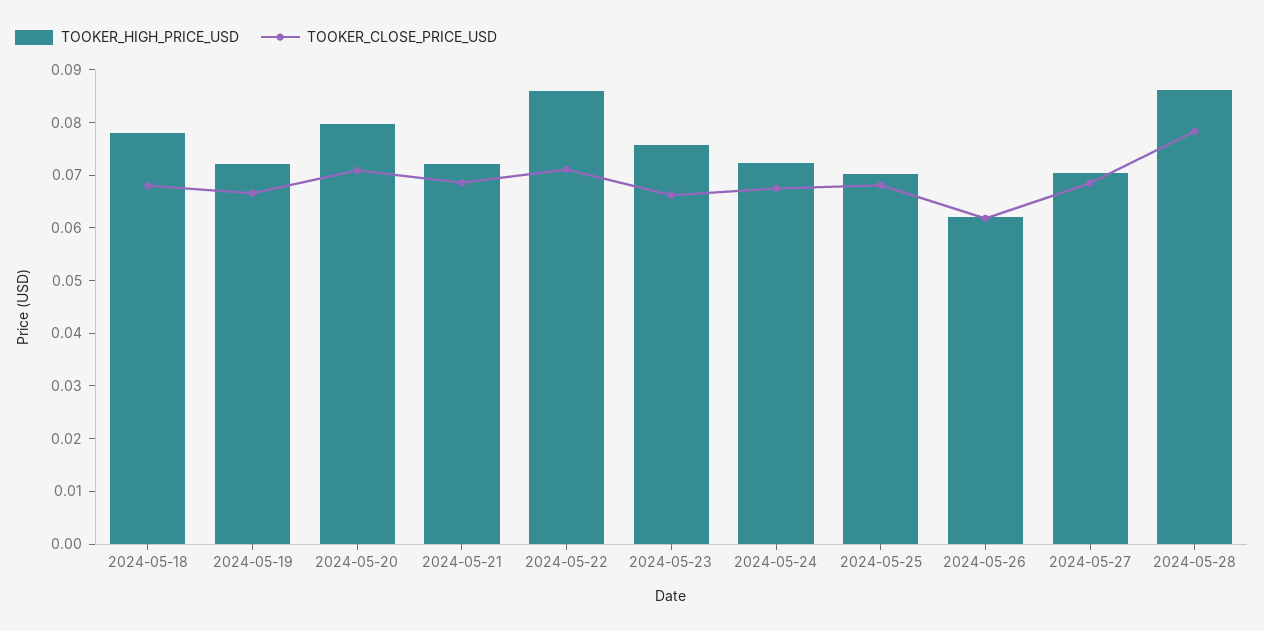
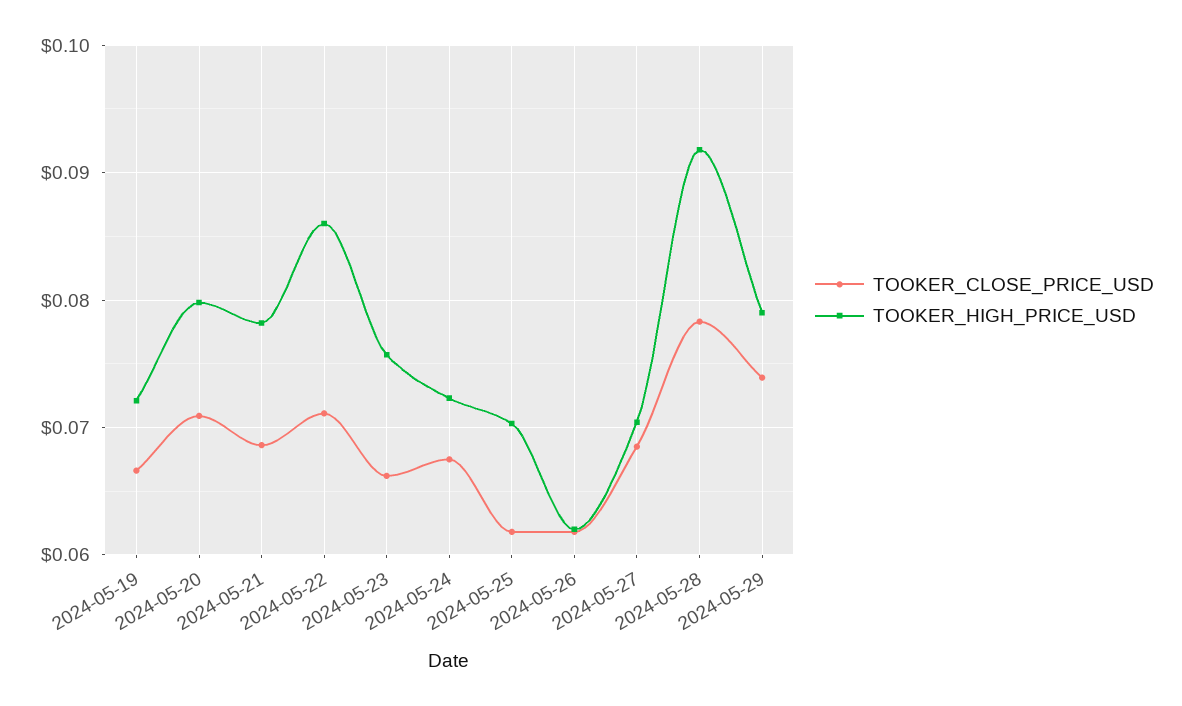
TOOKER_HIGH_PRICE_USD, 2024-05-18: 0.078 -> none
TOOKER_CLOSE_PRICE_USD, 2024-05-18: 0.068 -> none
TOOKER_HIGH_PRICE_USD, 2024-05-21: 0.072 -> 0.078
TOOKER_CLOSE_PRICE_USD, 2024-05-25: 0.068 -> 0.062
TOOKER_HIGH_PRICE_USD, 2024-05-28: 0.086 -> 0.092
TOOKER_CLOSE_PRICE_USD, 2024-05-29: none -> 0.074
TOOKER_HIGH_PRICE_USD, 2024-05-29: none -> 0.079

